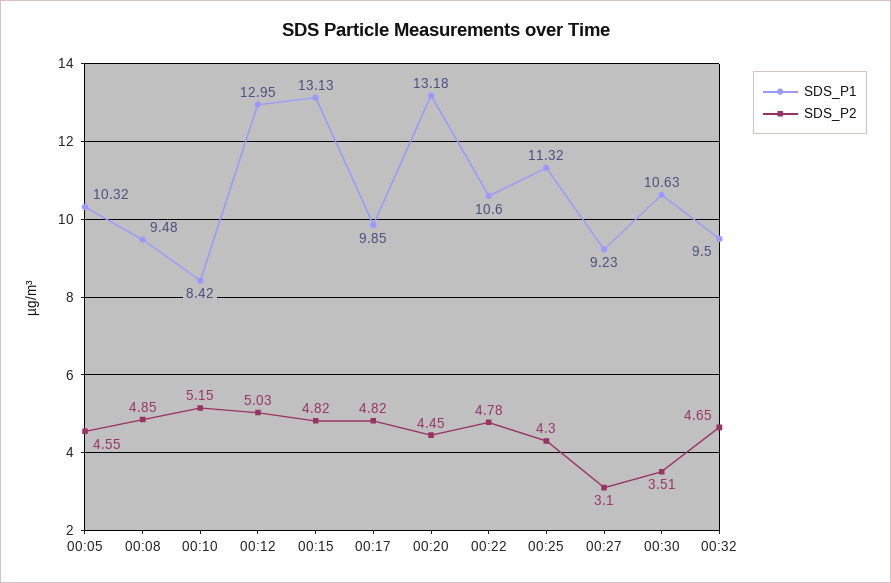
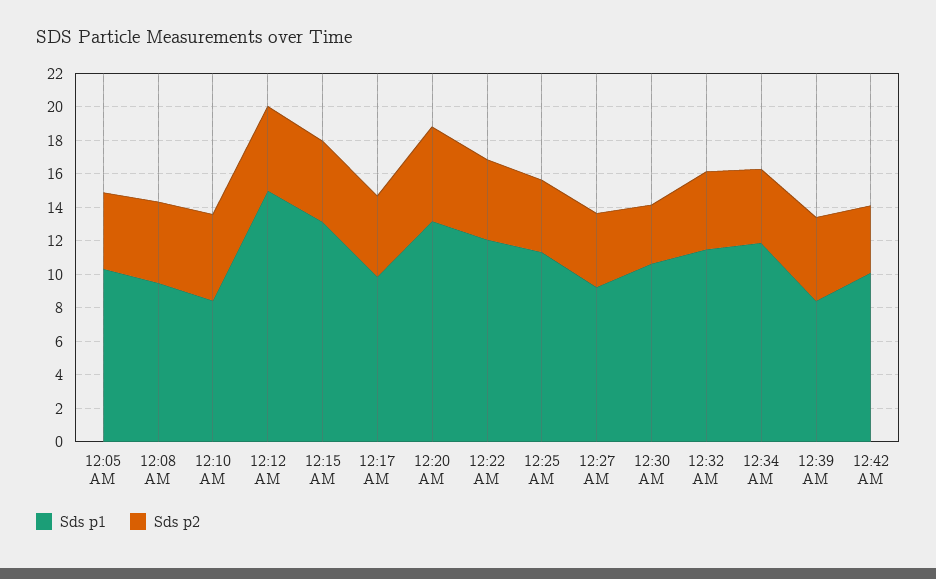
SDS_P1, 00:12: 12.95 -> 15
SDS_P2, 00:20: 4.45 -> 5.5
SDS_P1, 00:22: 10.6 -> 12
SDS_P2, 00:27: 3.1 -> 4.5
SDS_P1, 00:32: 9.5 -> 11.5
SDS_P1, 12:34 AM: none -> 12
SDS_P2, 12:34 AM: none -> 4.5
SDS_P1, 12:39 AM: none -> 8.5
SDS_P2, 12:39 AM: none -> 5
SDS_P1, 12:42 AM: none -> 10
SDS_P2, 12:42 AM: none -> 4

